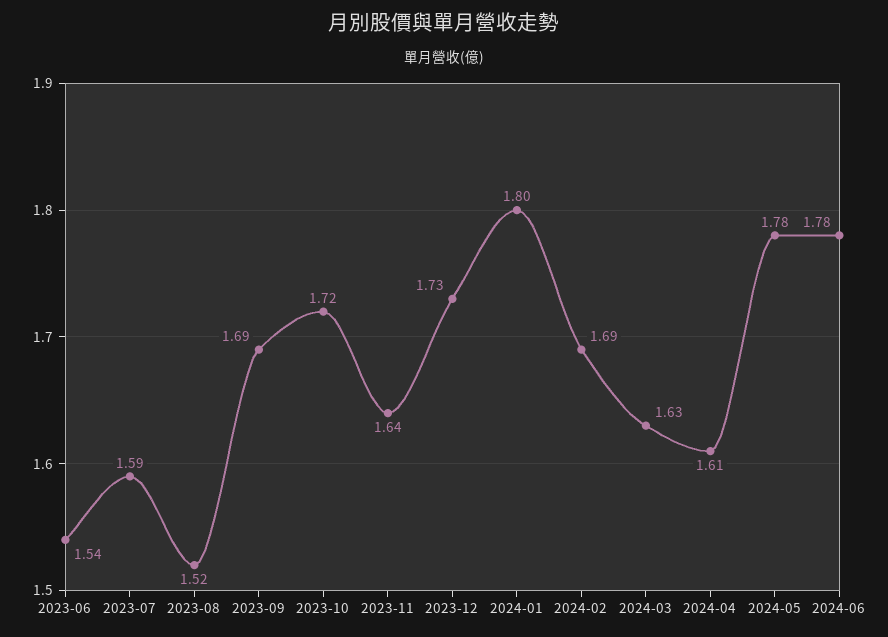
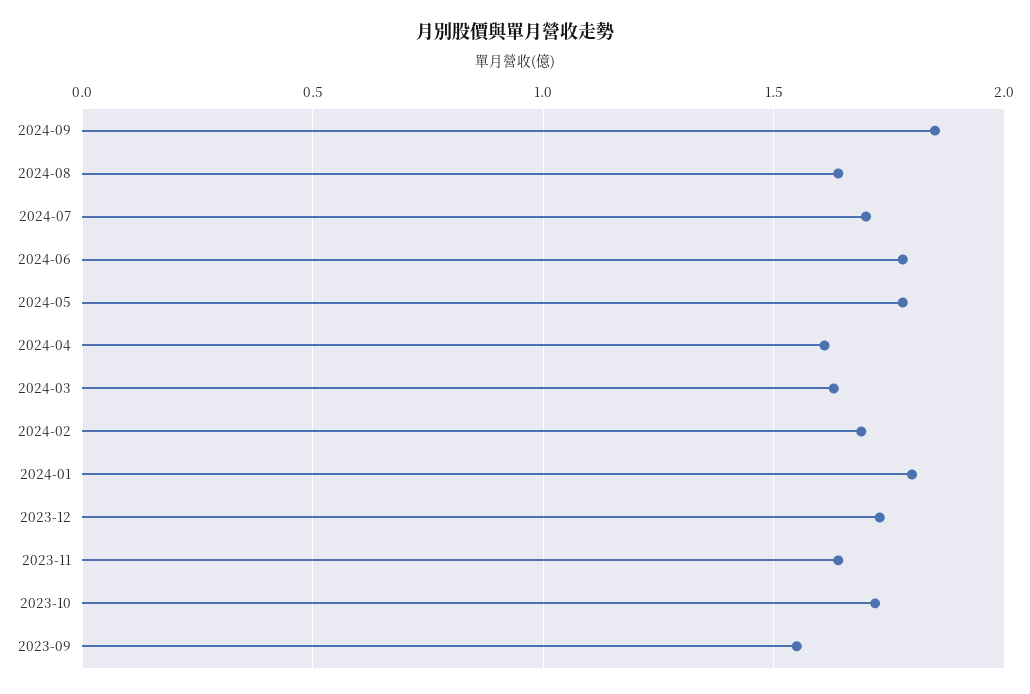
2023-06: 1.54 -> none
2023-07: 1.59 -> none
2023-08: 1.52 -> none
2023-09: 1.69 -> 1.55
2024-09: none -> 1.85
2024-08: none -> 1.65
2024-07: none -> 1.7

